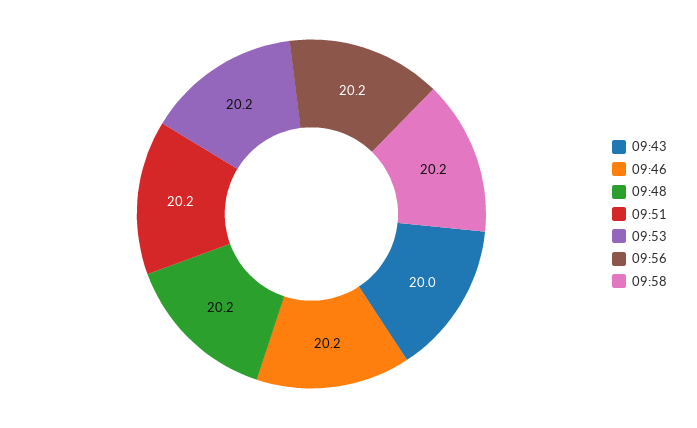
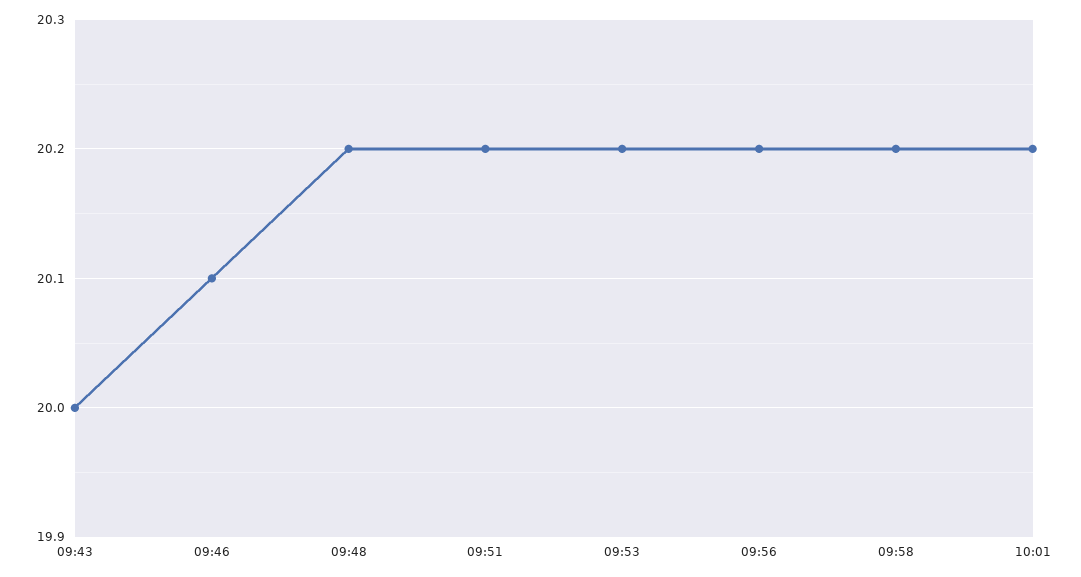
09:46: 20.2 -> 20.1
10:01: none -> 20.2

